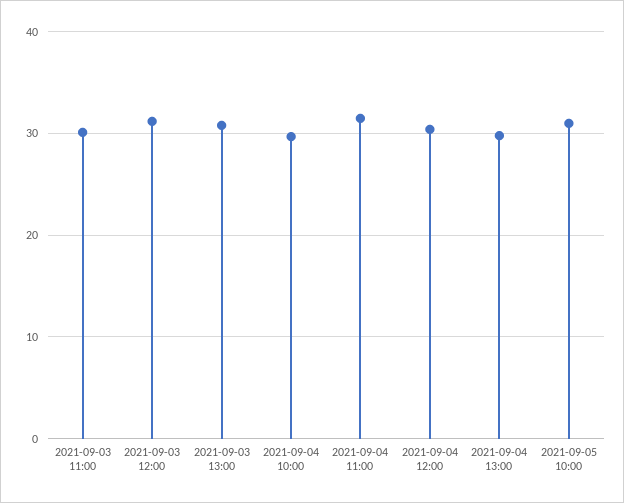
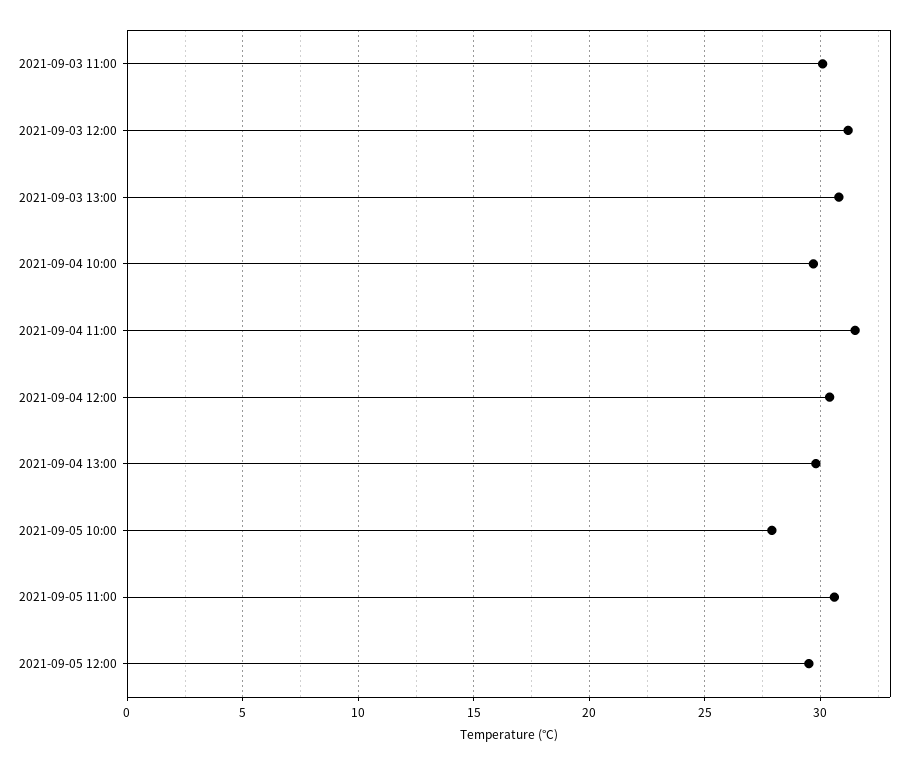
2021-09-05 10:00: 31 -> 28
2021-09-05 11:00: none -> 30.5
2021-09-05 12:00: none -> 29.5

